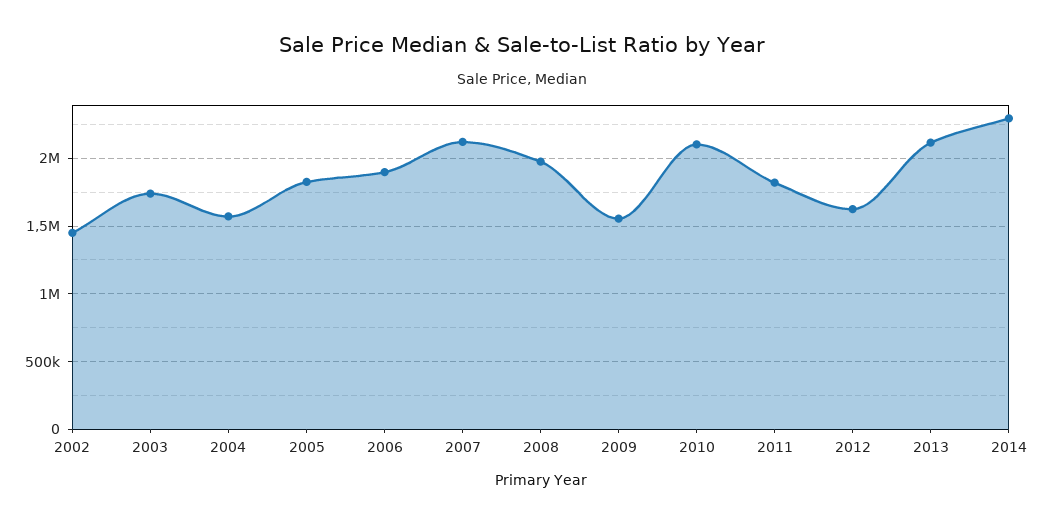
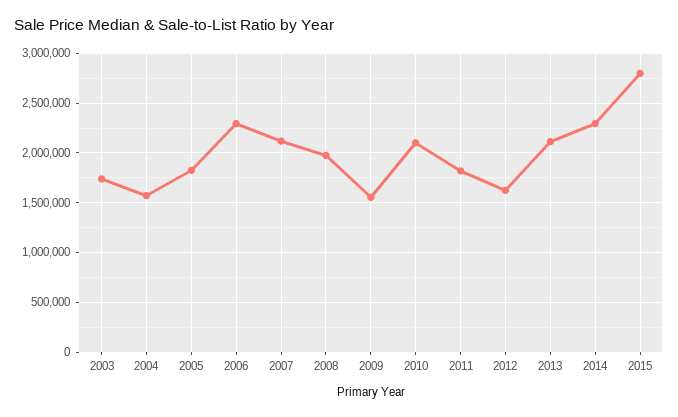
2002: 1450000 -> none
2006: 1900000 -> 2300000
2015: none -> 2800000

